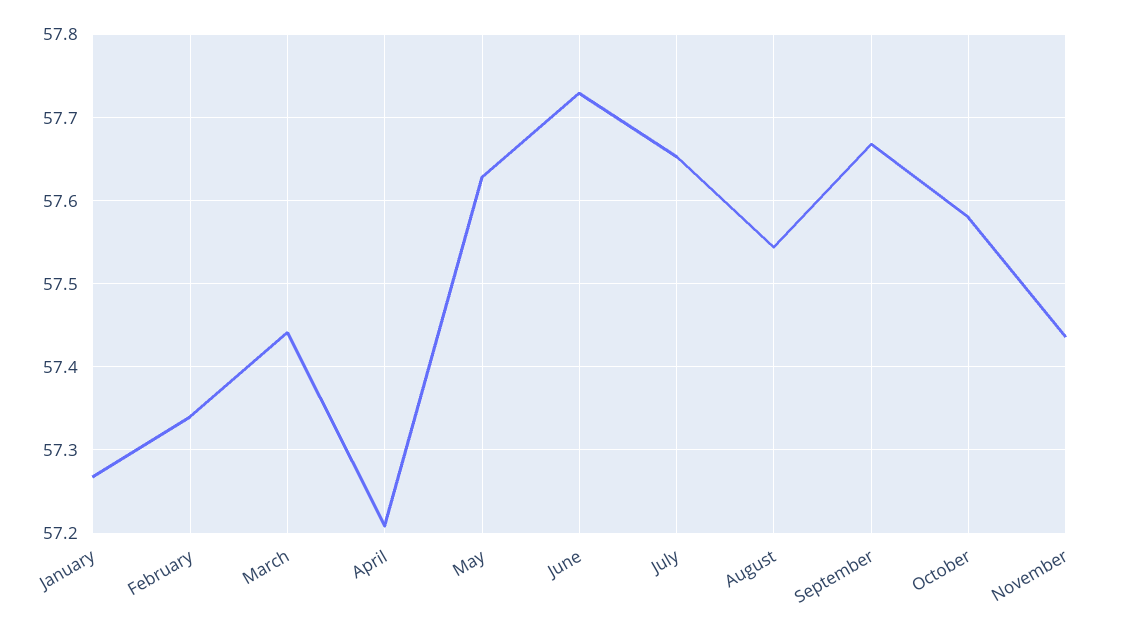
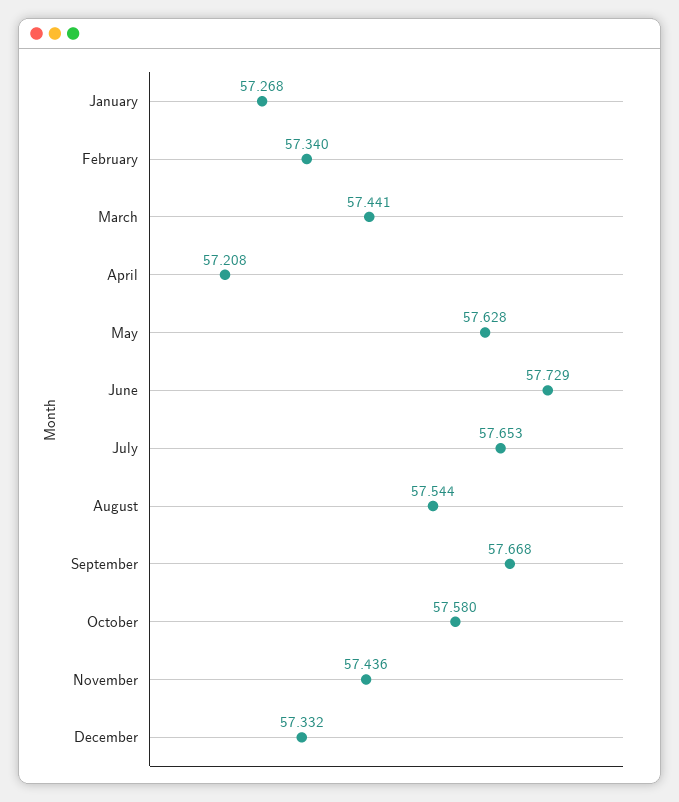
December: none -> 57.332

